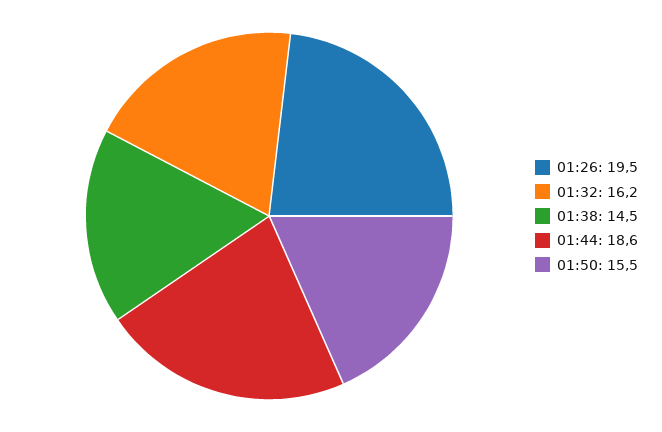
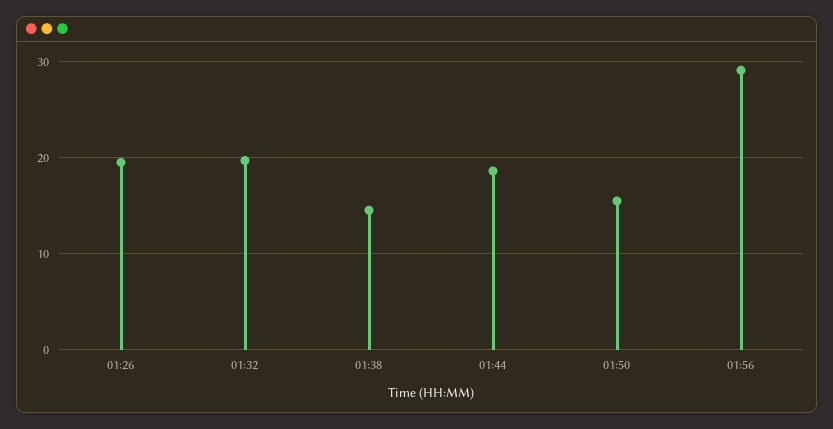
01:32: 16.2 -> 20
01:56: none -> 29

